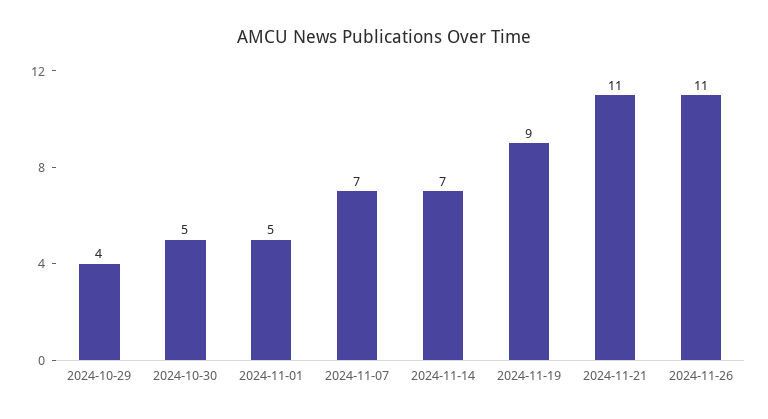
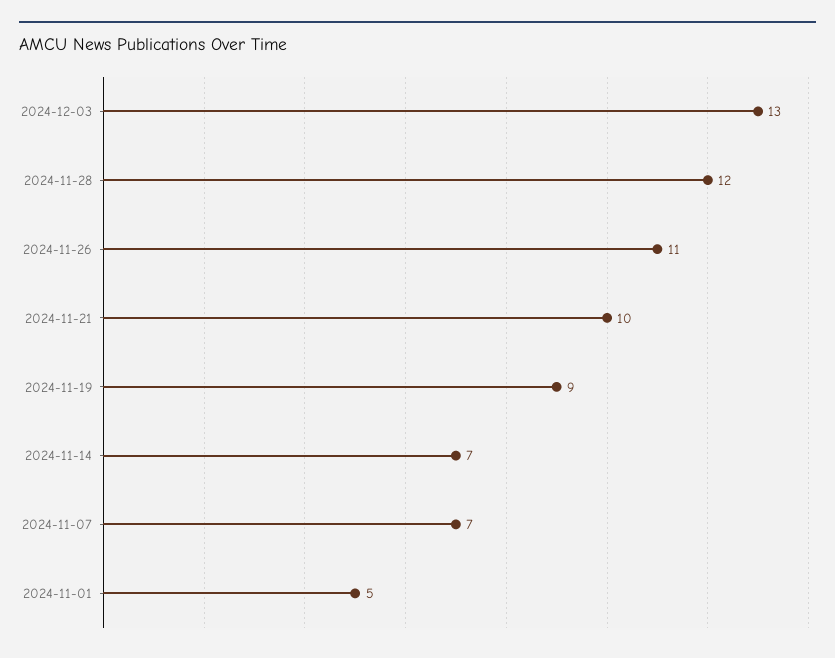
2024-10-29: 4 -> none
2024-10-30: 5 -> none
2024-11-21: 11 -> 10
2024-12-03: none -> 13
2024-11-28: none -> 12

